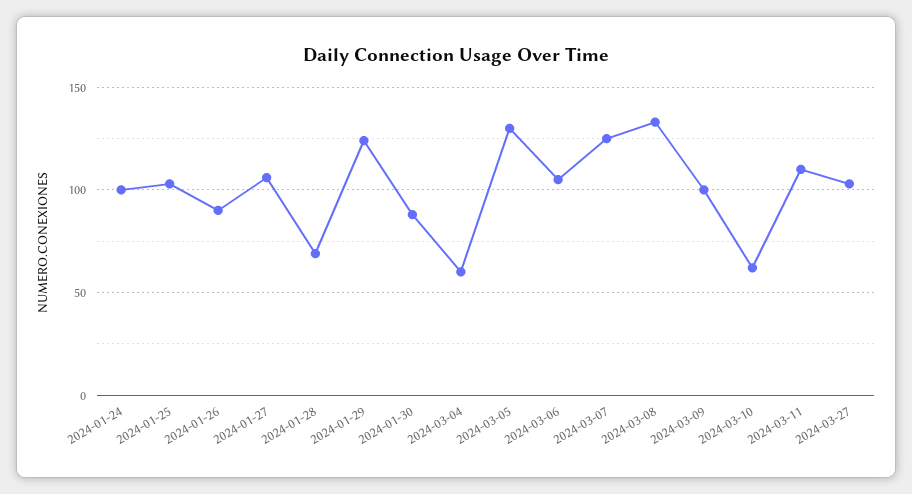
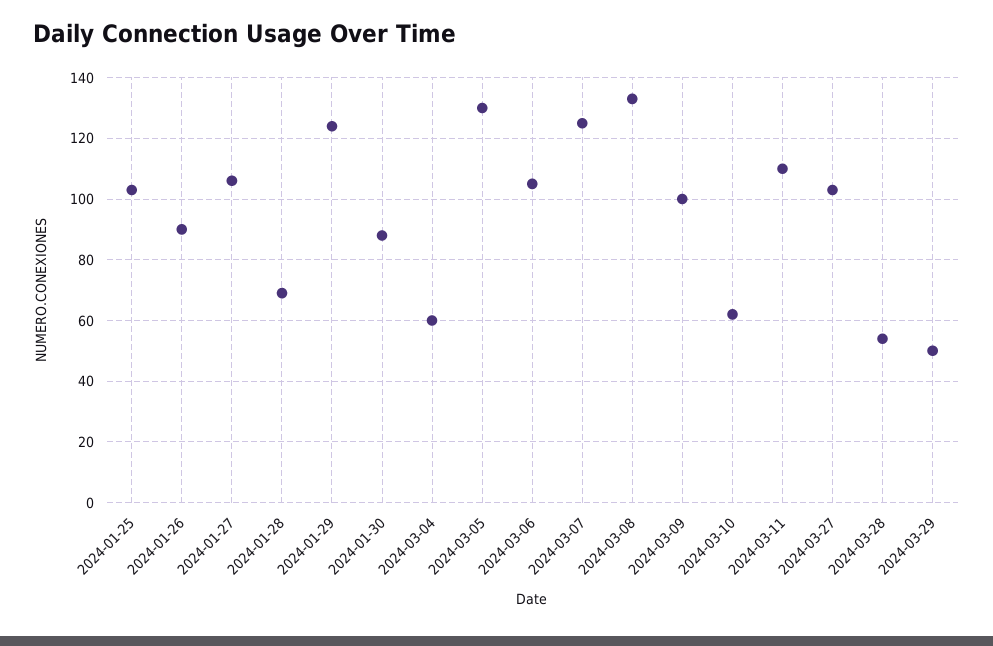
2024-01-24: 100 -> none
2024-03-28: none -> 55
2024-03-29: none -> 50

